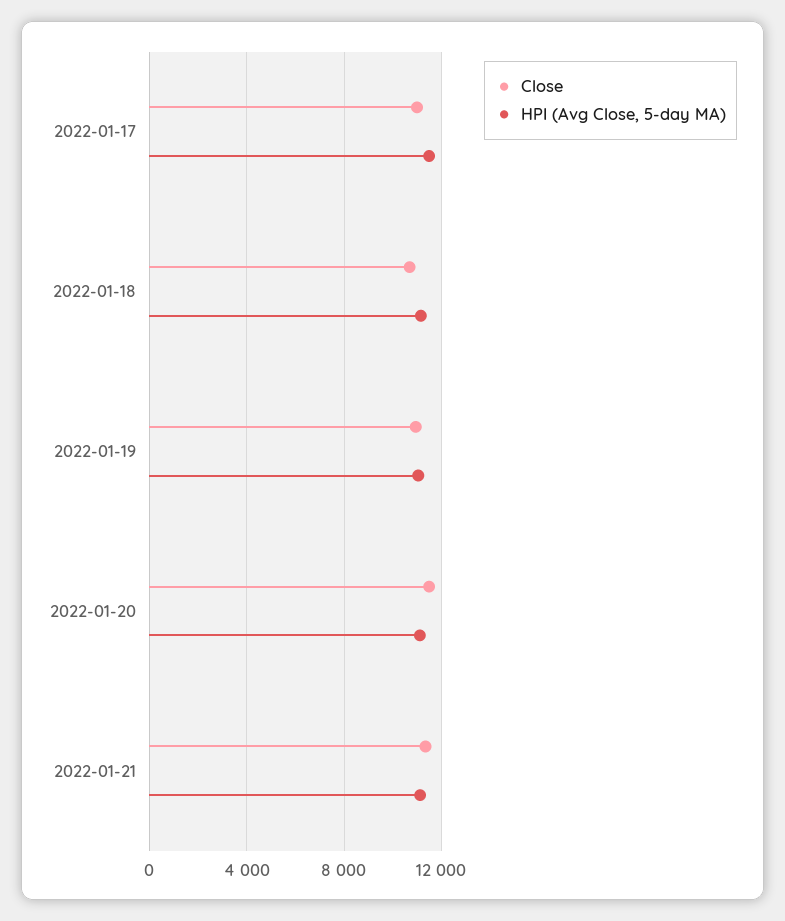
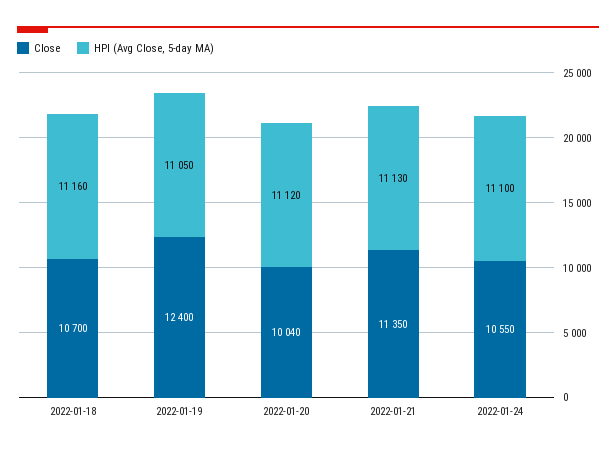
Close, 2022-01-17: 11000 -> none
HPI (Avg Close, 5-day MA), 2022-01-17: 11500 -> none
Close, 2022-01-19: 11000 -> 12400
Close, 2022-01-20: 11500 -> 10040
Close, 2022-01-24: none -> 10550
HPI (Avg Close, 5-day MA), 2022-01-24: none -> 11100

